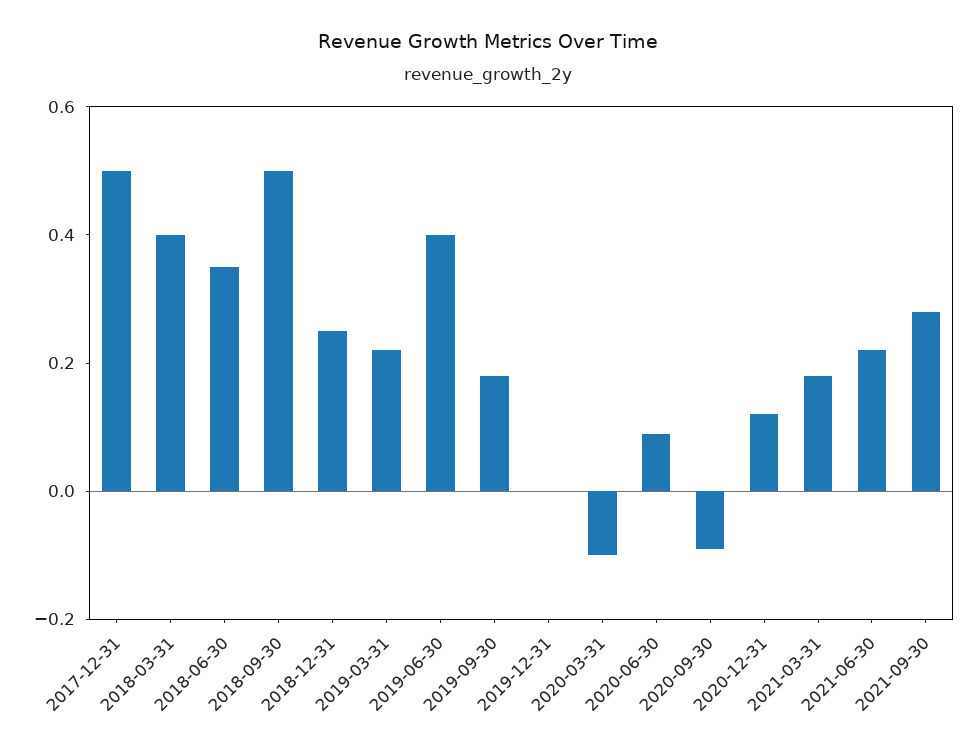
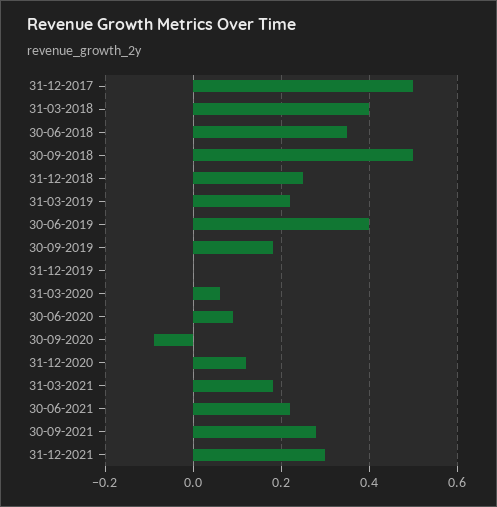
2020-03-31: -0.1 -> 0.05
31-12-2021: none -> 0.3

